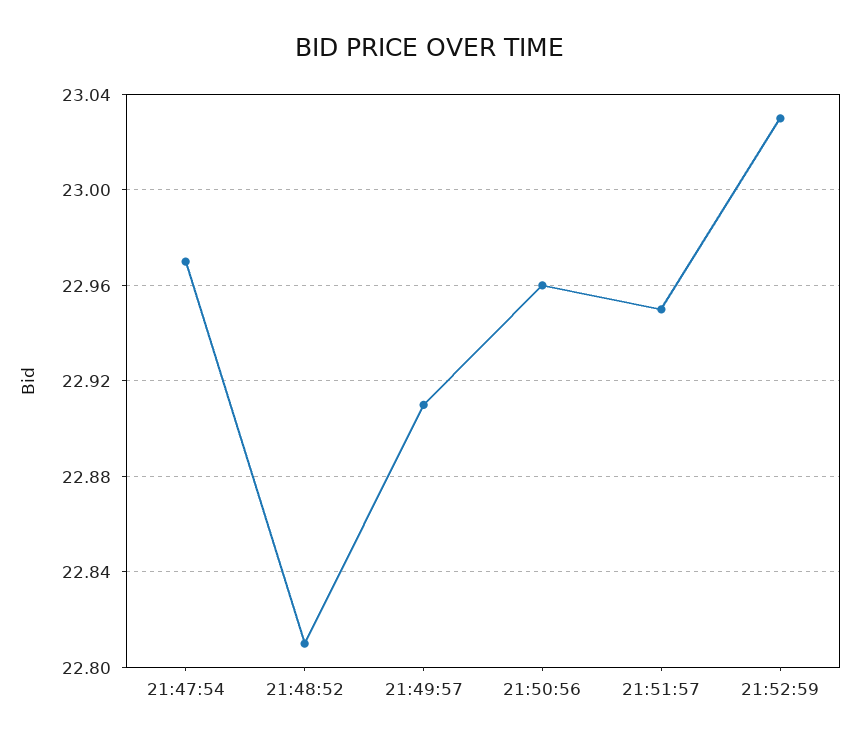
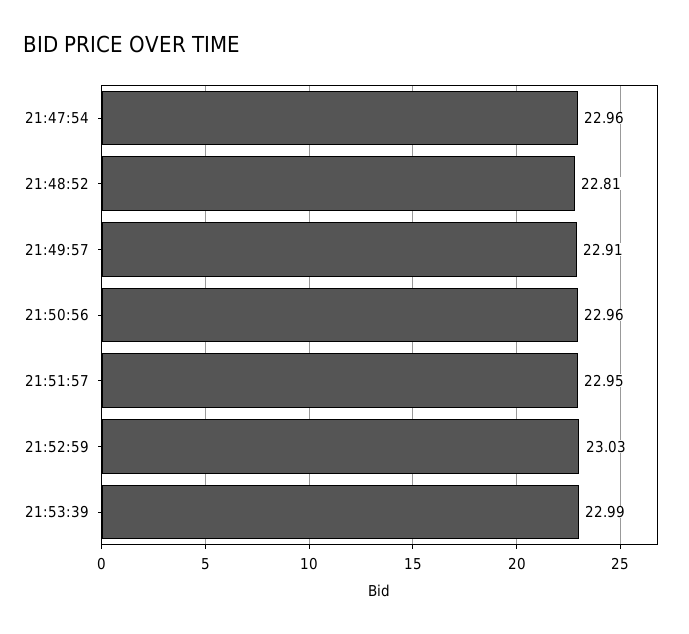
21:47:54: 22.97 -> 22.96
21:53:39: none -> 22.99

